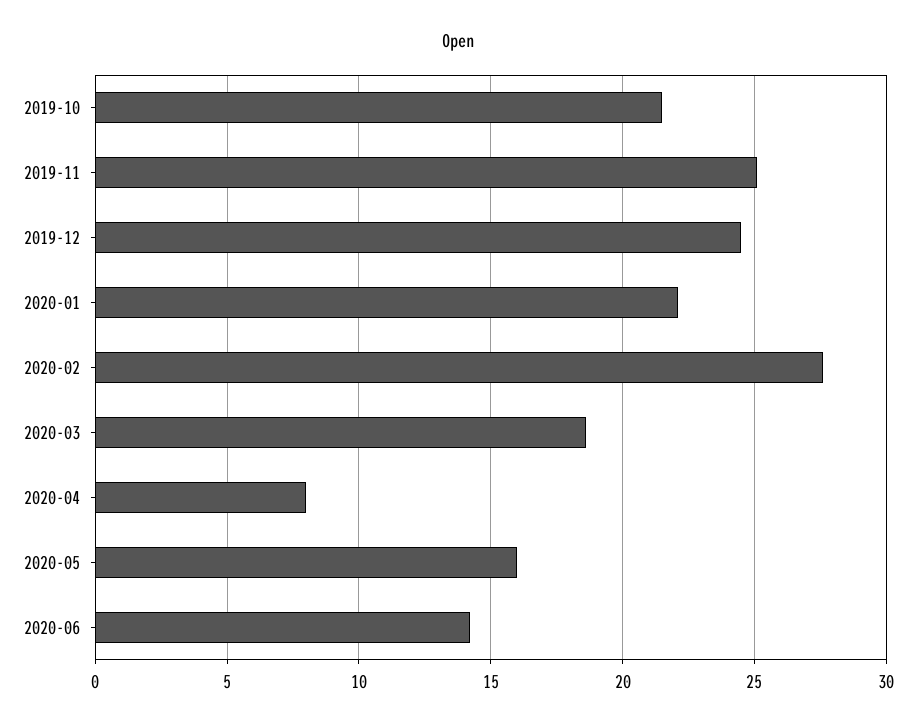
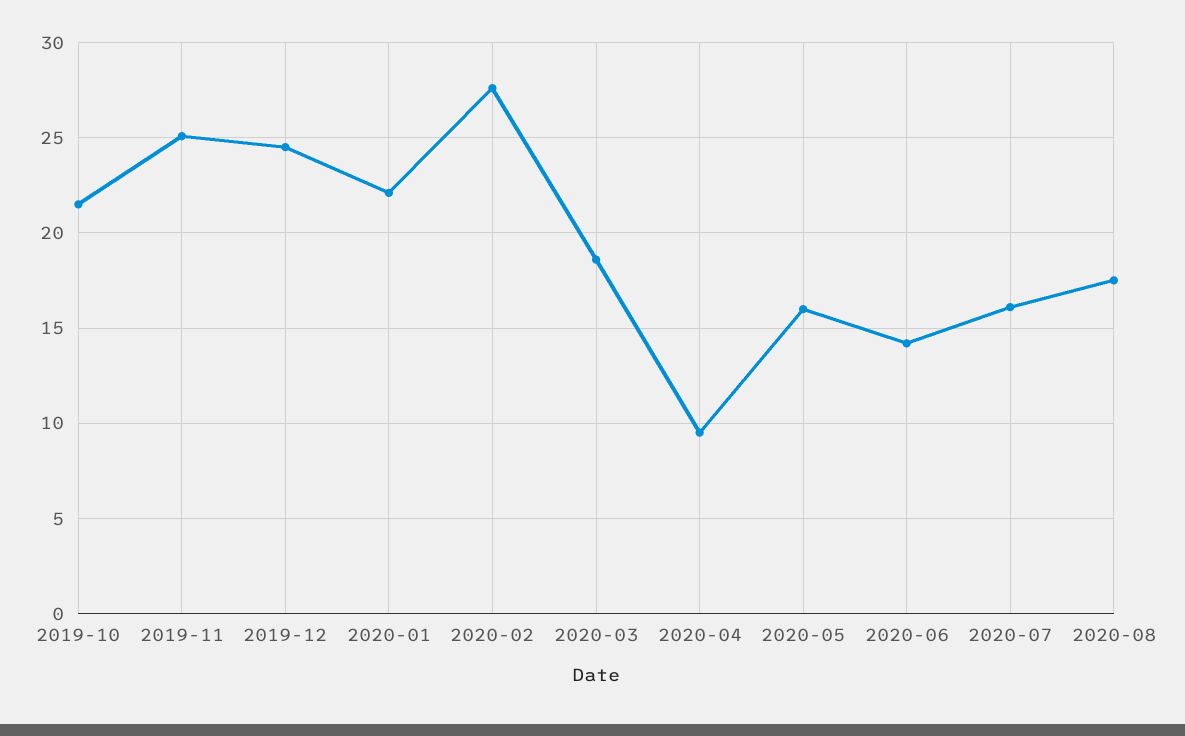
2020-04: 8 -> 9.5
2020-07: none -> 16
2020-08: none -> 17.5

